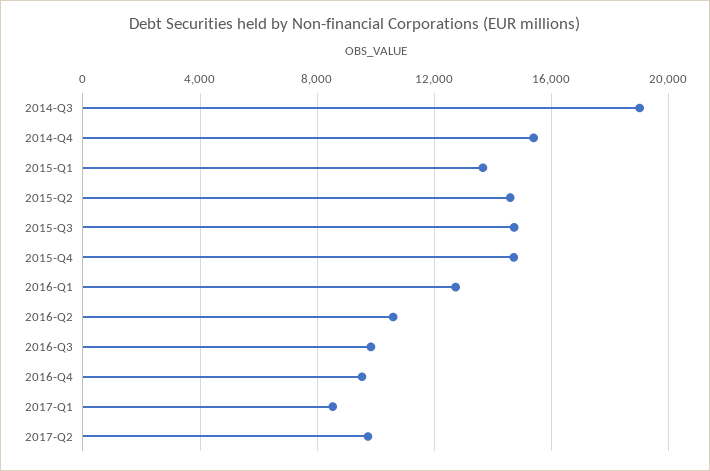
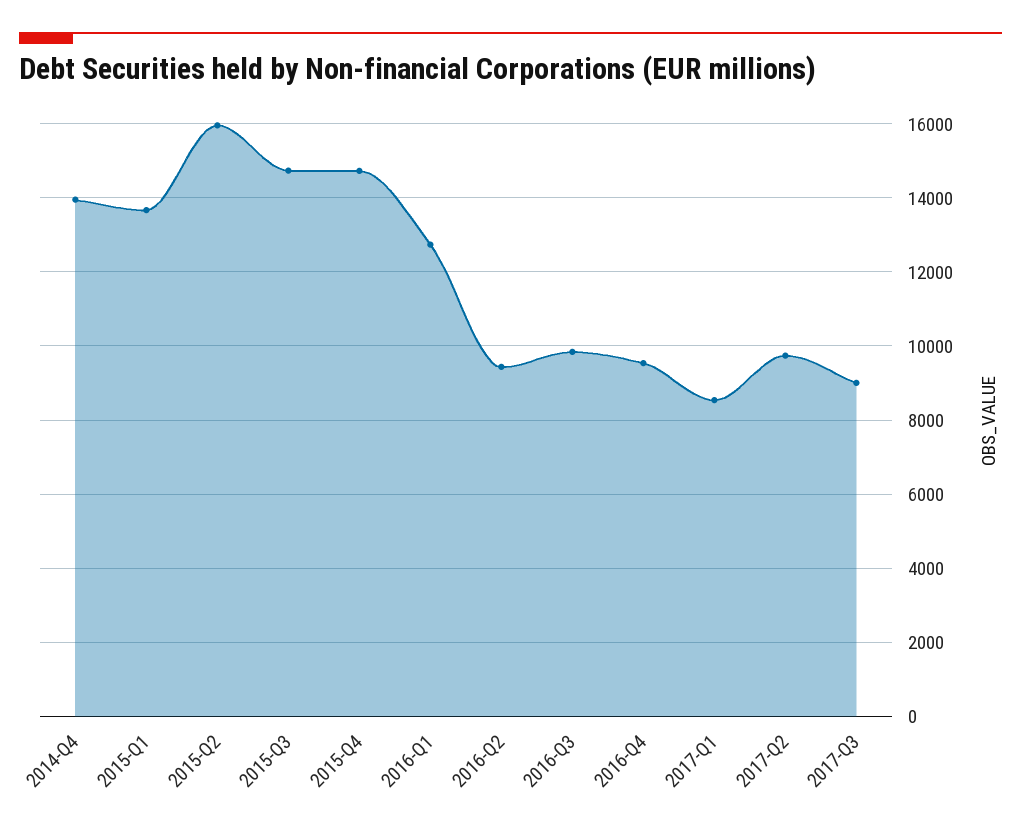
2014-Q3: 19000 -> none
2014-Q4: 15500 -> 14000
2015-Q2: 14500 -> 16000
2016-Q2: 10500 -> 9400
2017-Q3: none -> 9000

